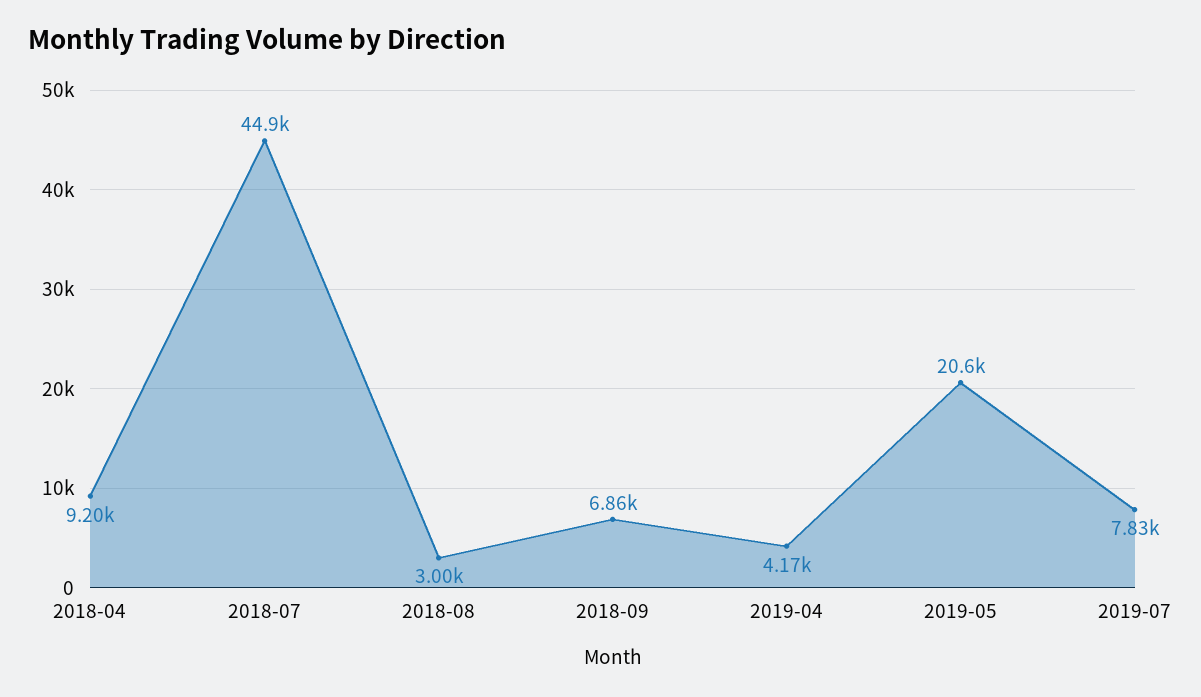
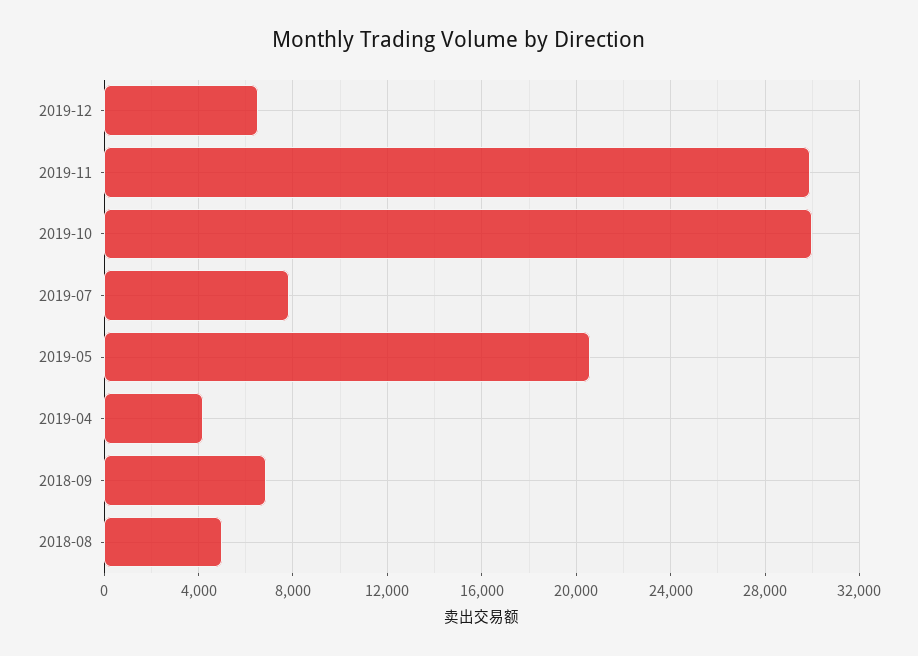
2018-04: 9200 -> none
2018-07: 44900 -> none
2018-08: 3000 -> 5000
2019-12: none -> 6500
2019-11: none -> 30000
2019-10: none -> 30000

